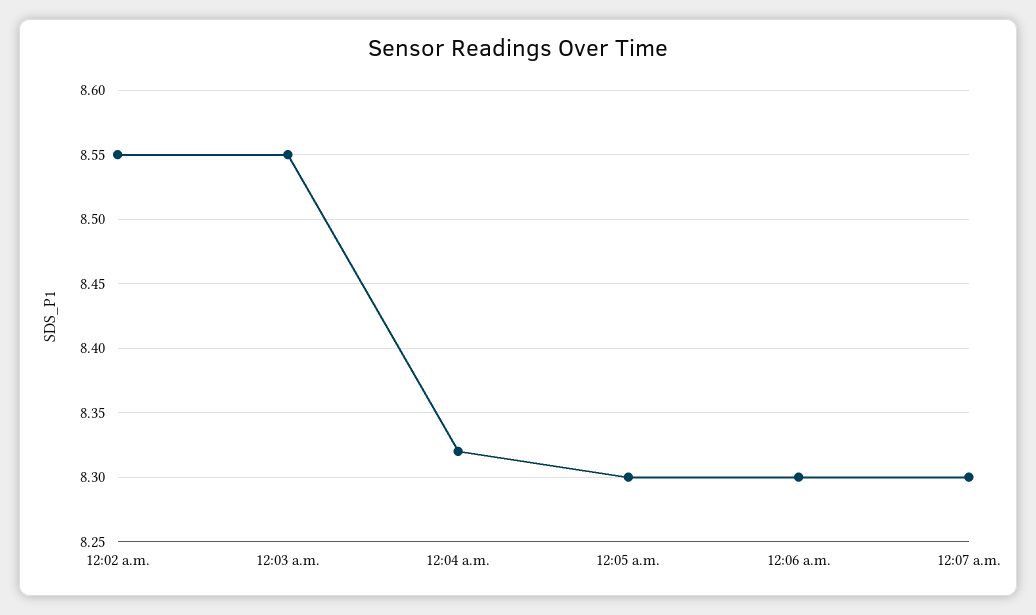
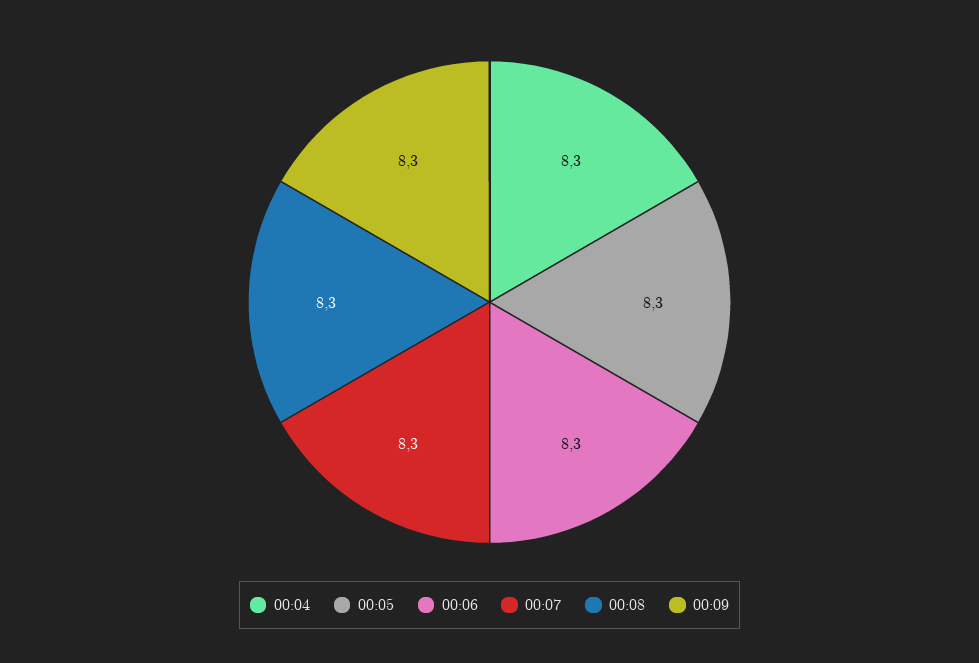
12:02 a.m.: 8.55 -> none
12:03 a.m.: 8.55 -> none
12:04 a.m.: 8.32 -> 8.3
00:08: none -> 8.3
00:09: none -> 8.3

